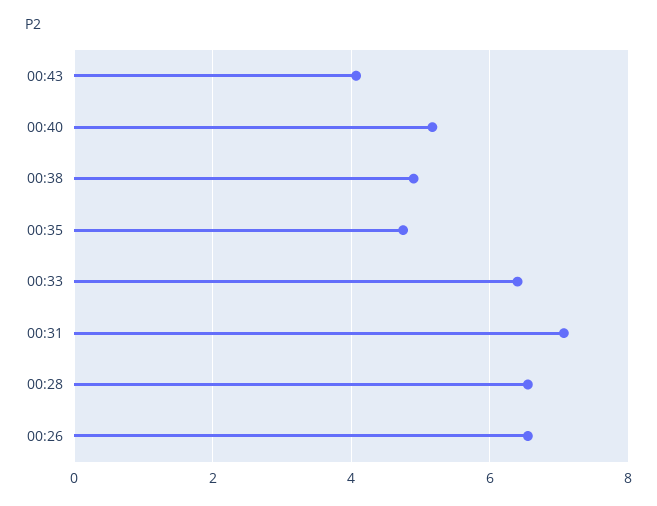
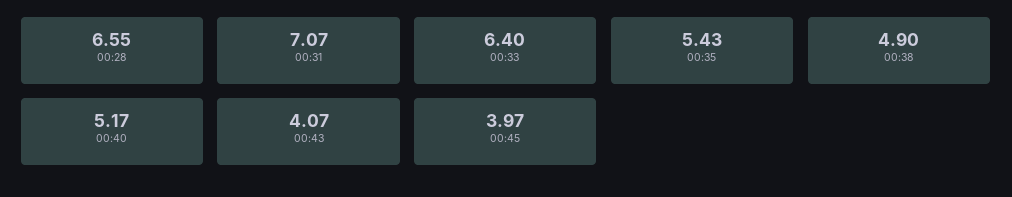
00:35: 4.8 -> 5.43
00:26: 6.6 -> none
00:45: none -> 3.97

